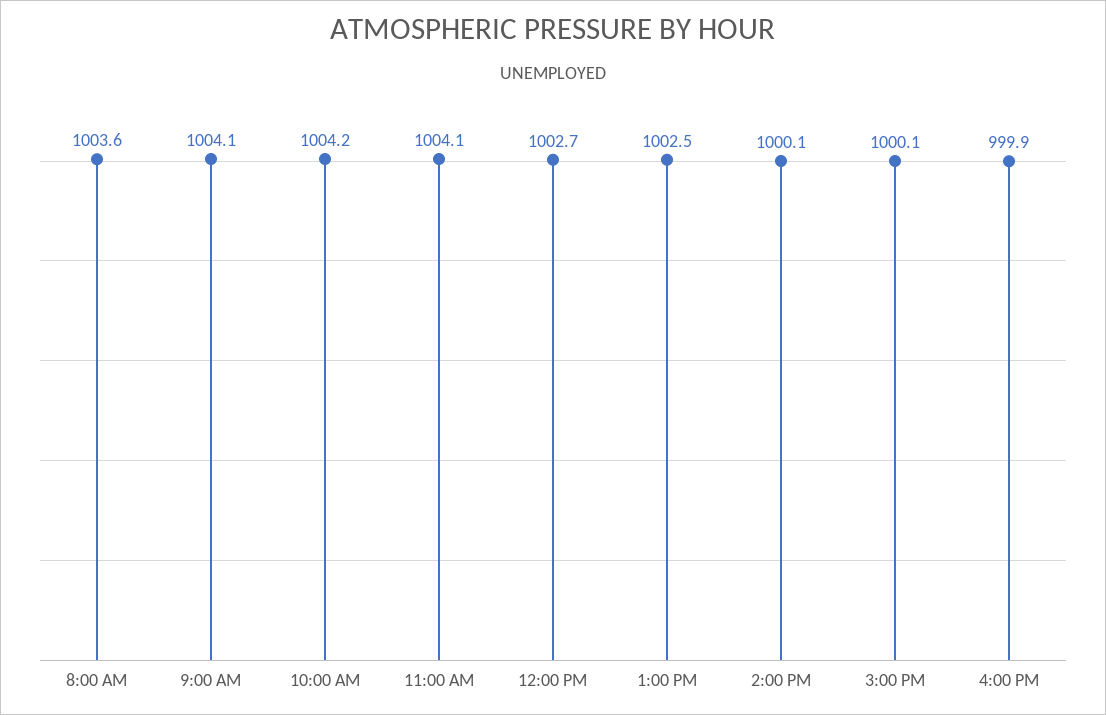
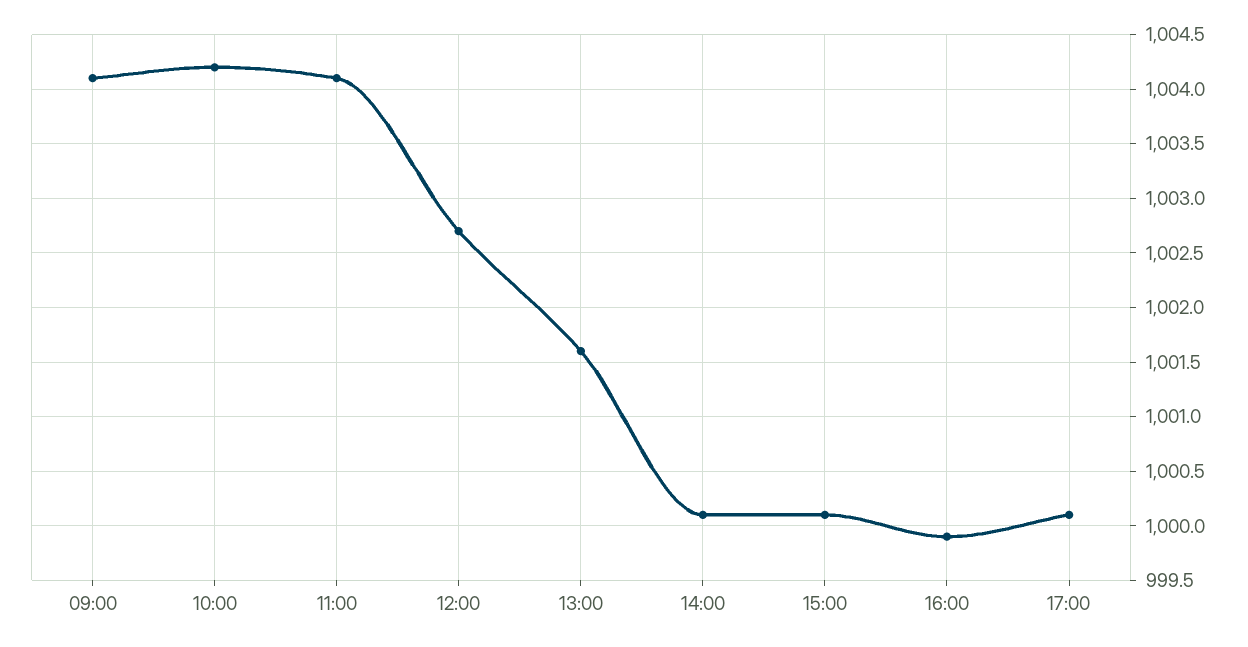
8:00 AM: 1003.6 -> none
1:00 PM: 1002.5 -> 1001.6
17:00: none -> 1000.1

